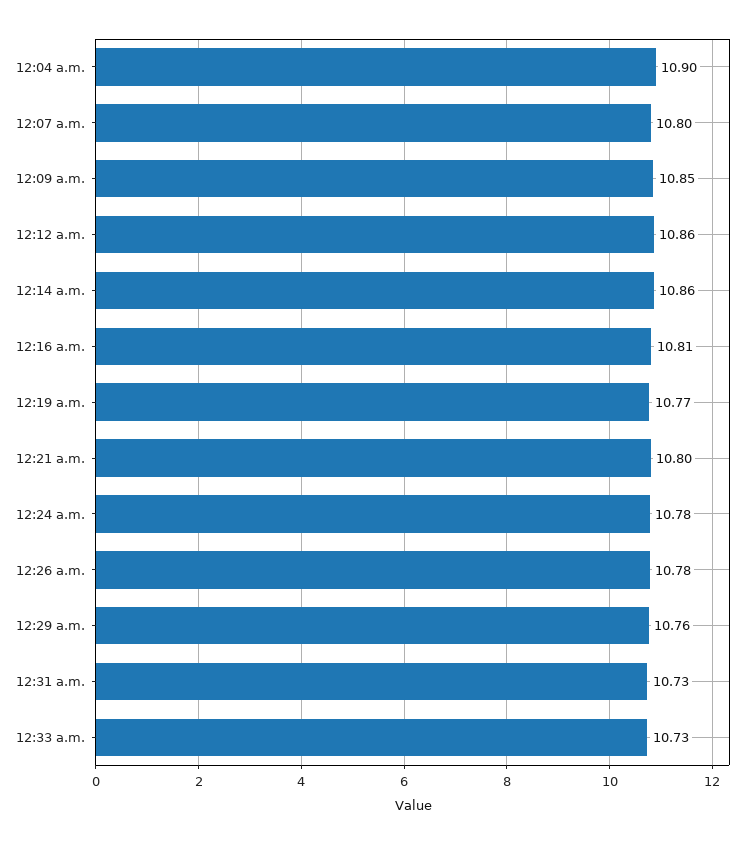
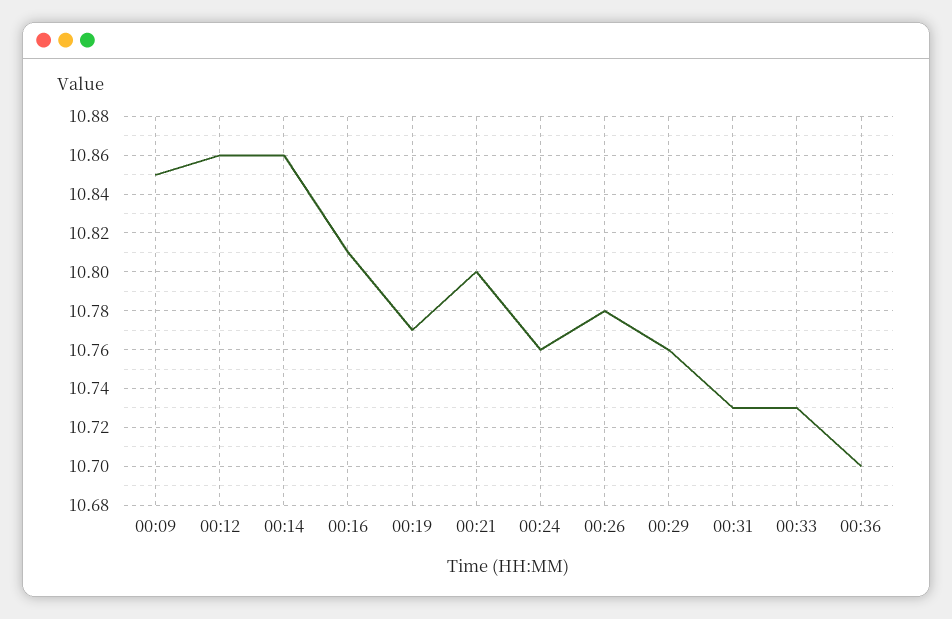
12:04 a.m.: 10.9 -> none
12:07 a.m.: 10.8 -> none
12:24 a.m.: 10.78 -> 10.76
00:36: none -> 10.7

